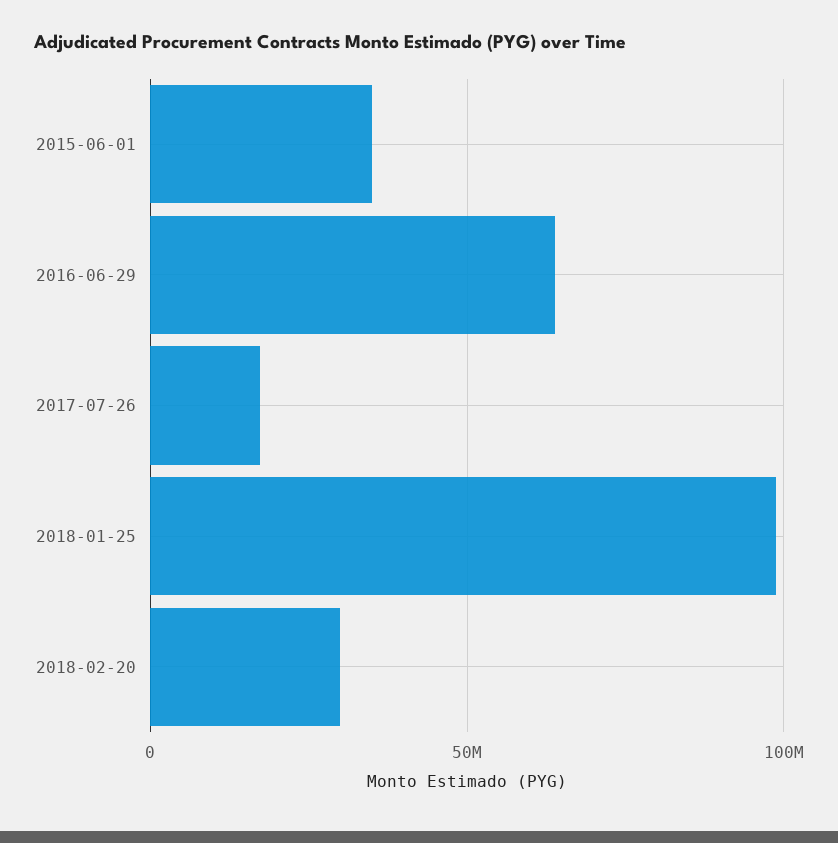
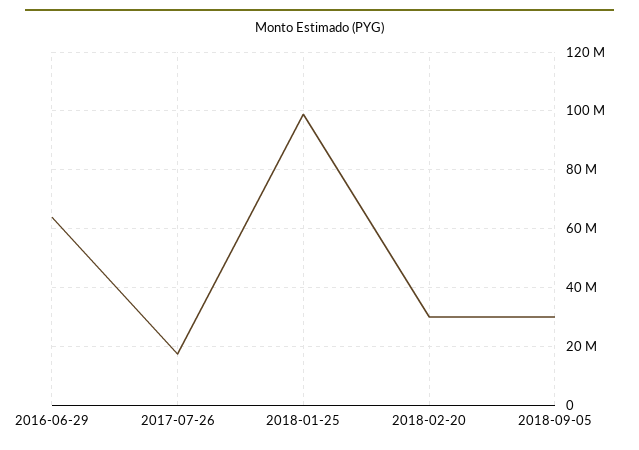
2015-06-01: 35000000 -> none
2018-09-05: none -> 30000000

